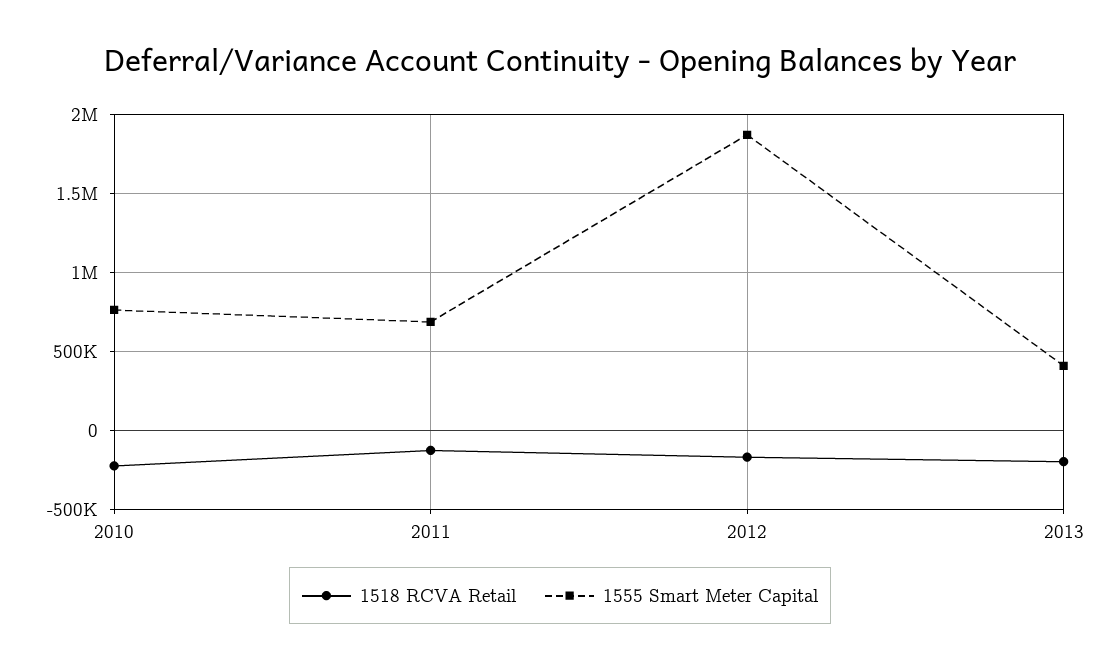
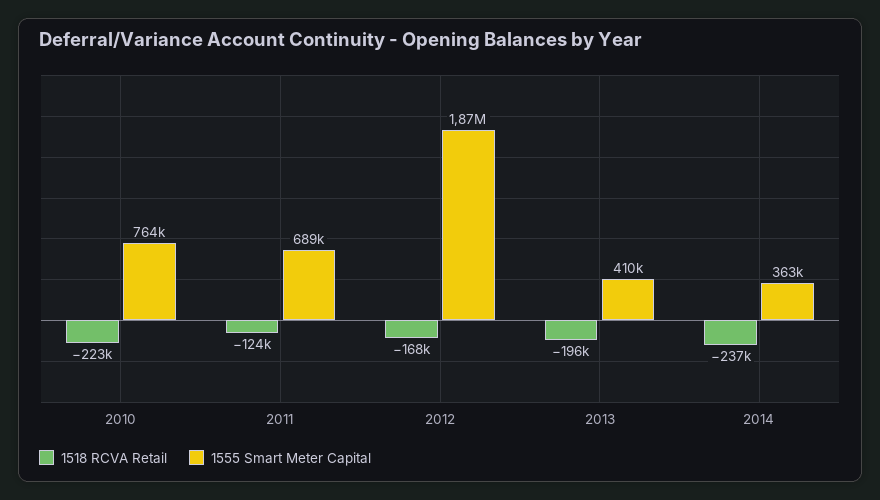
1518 RCVA Retail, 2014: none -> -237000
1555 Smart Meter Capital, 2014: none -> 363000

